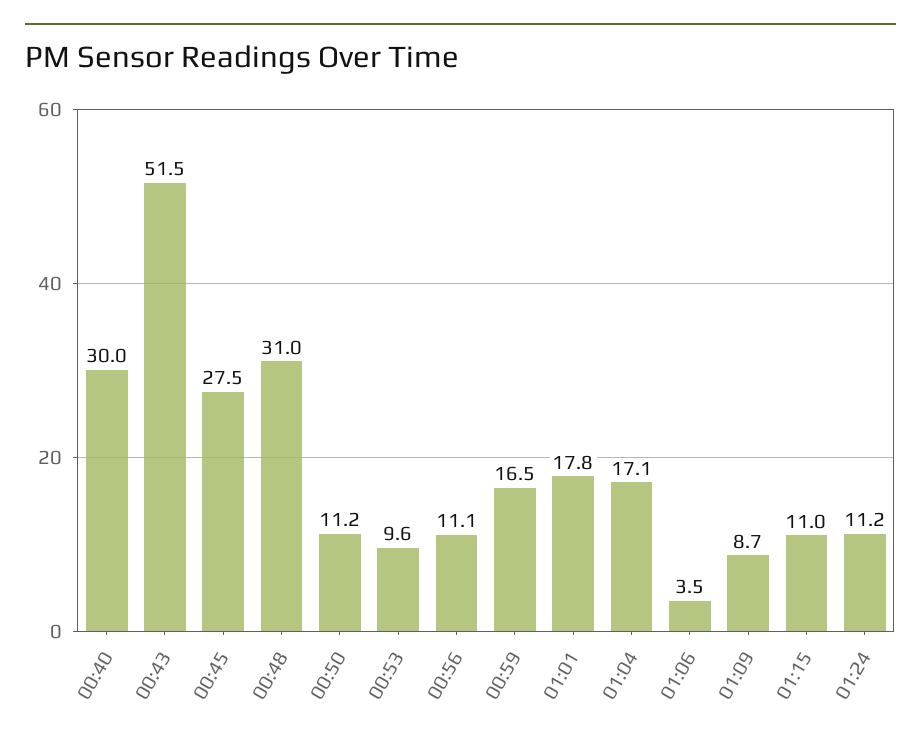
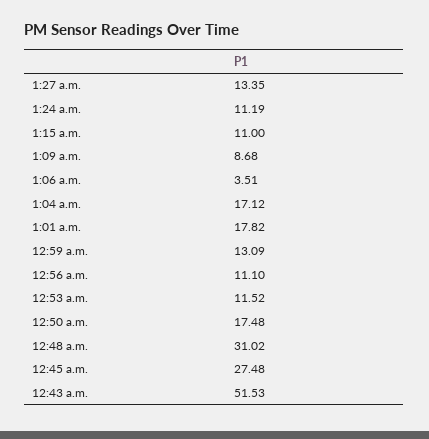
00:40: 30 -> none
00:50: 11.2 -> 17.48
00:53: 9.6 -> 11.52
00:59: 16.5 -> 13.09
1:27 a.m.: none -> 13.35

